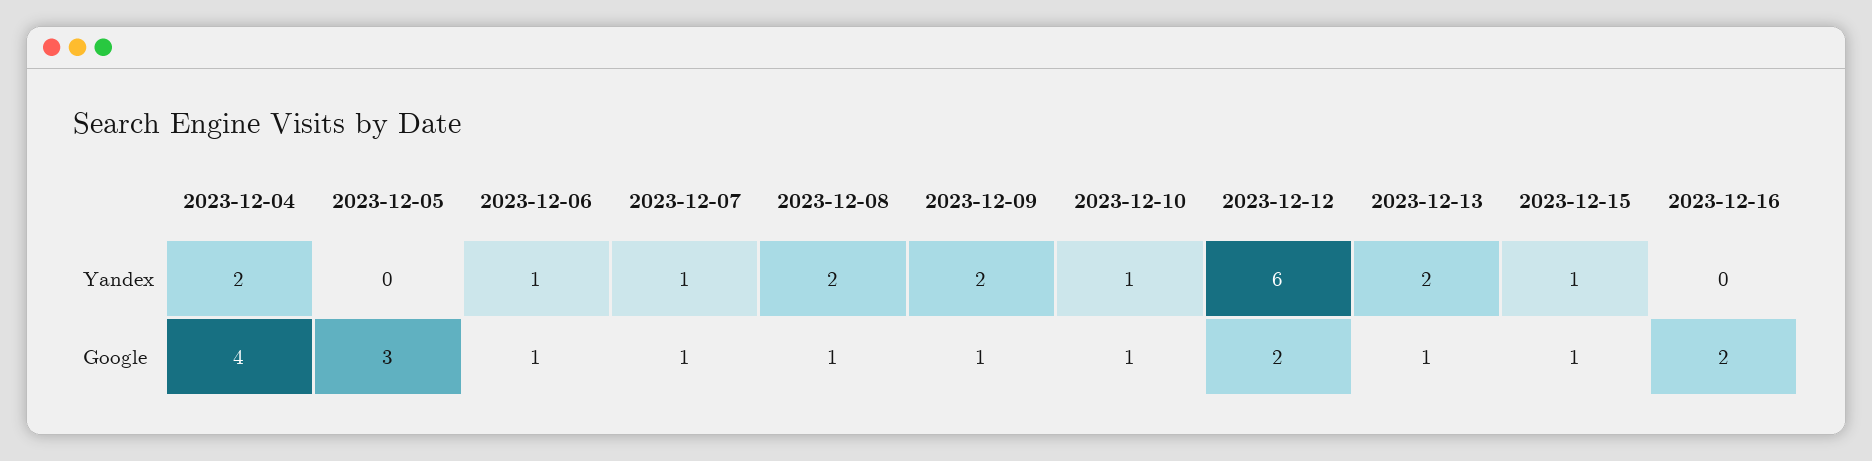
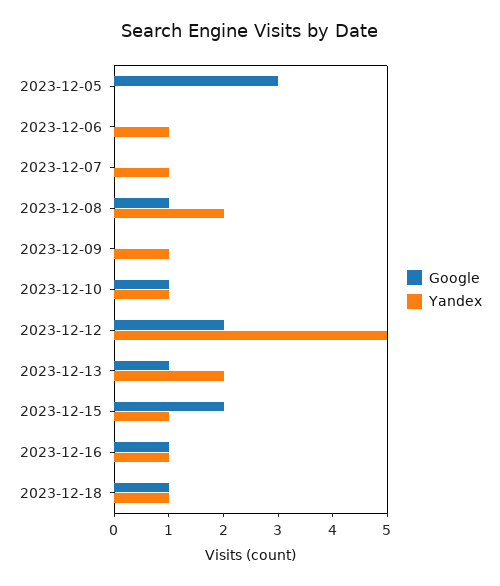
Yandex, 2023-12-04: 2 -> none
Yandex, 2023-12-09: 2 -> 1
Yandex, 2023-12-12: 6 -> 5
Yandex, 2023-12-16: 0 -> 1
Google, 2023-12-04: 4 -> none
Google, 2023-12-06: 1 -> 0
Google, 2023-12-07: 1 -> 0
Google, 2023-12-09: 1 -> 0
Google, 2023-12-15: 1 -> 2
Google, 2023-12-16: 2 -> 1
Google, 2023-12-18: none -> 1
Yandex, 2023-12-18: none -> 1

